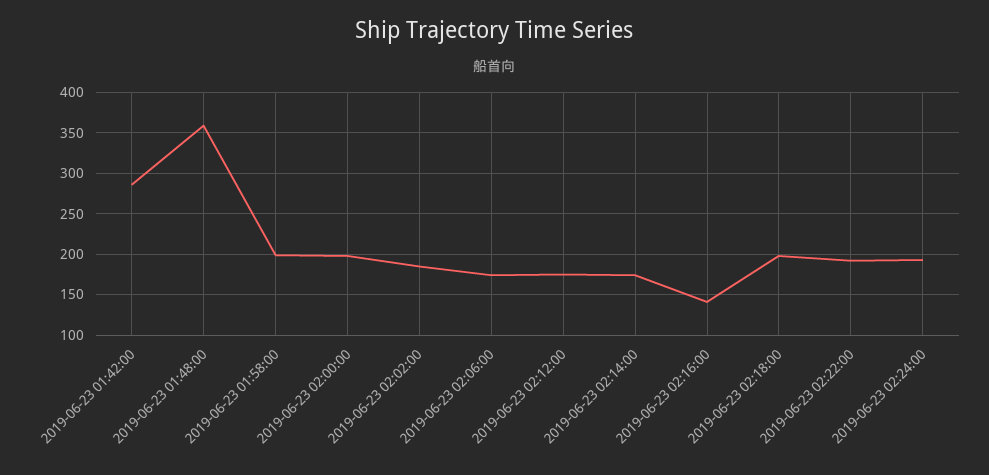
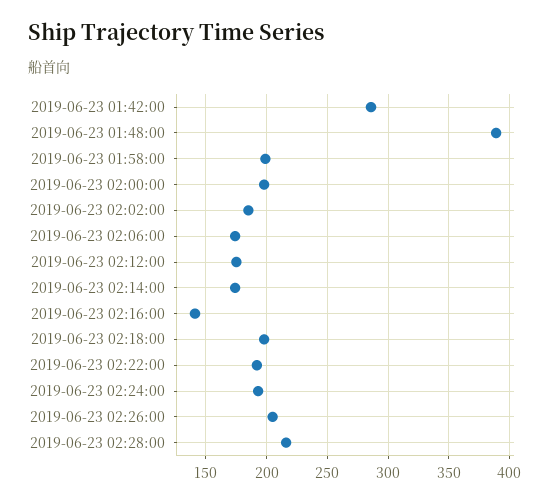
2019-06-23 01:48:00: 360 -> 390
2019-06-23 02:26:00: none -> 205
2019-06-23 02:28:00: none -> 215

